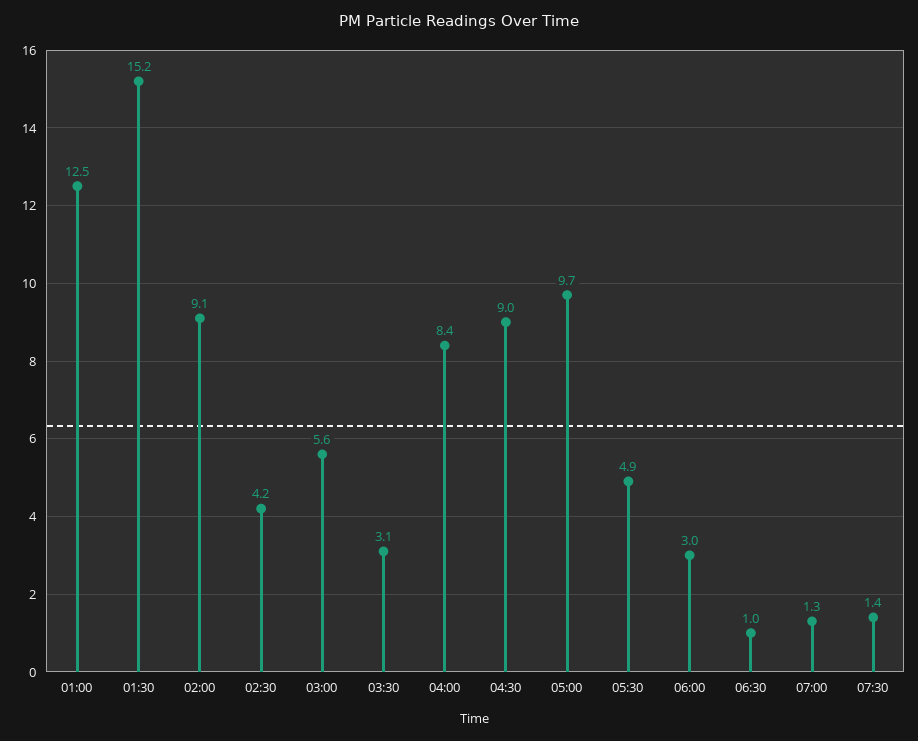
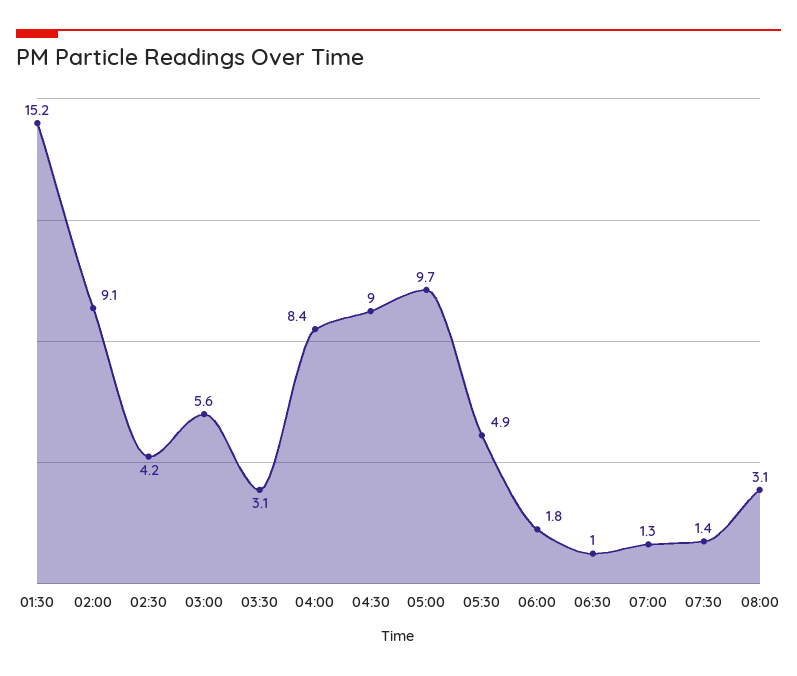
01:00: 12.5 -> none
06:00: 3 -> 1.8
08:00: none -> 3.1

